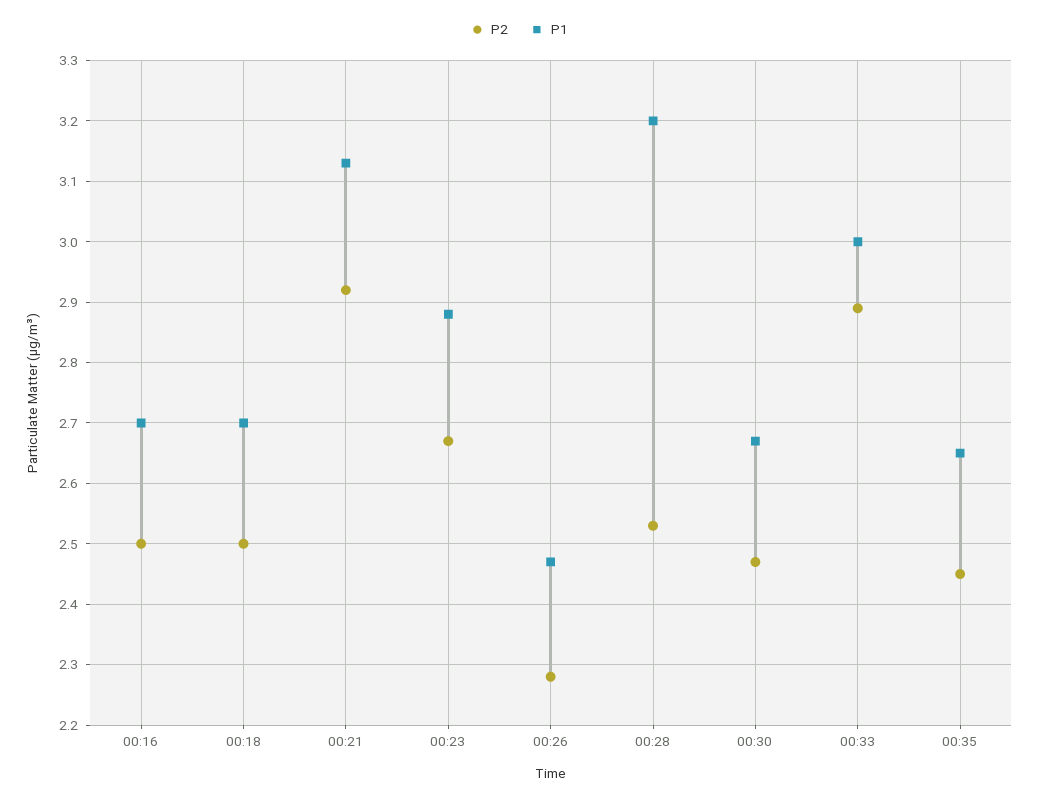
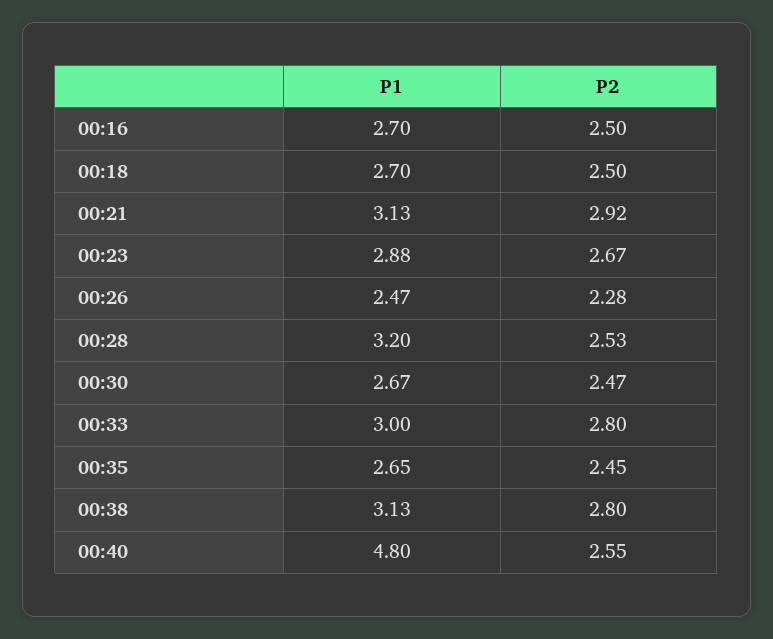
P2, 00:33: 2.89 -> 2.8
P1, 00:38: none -> 3.13
P2, 00:38: none -> 2.8
P1, 00:40: none -> 4.8
P2, 00:40: none -> 2.55

